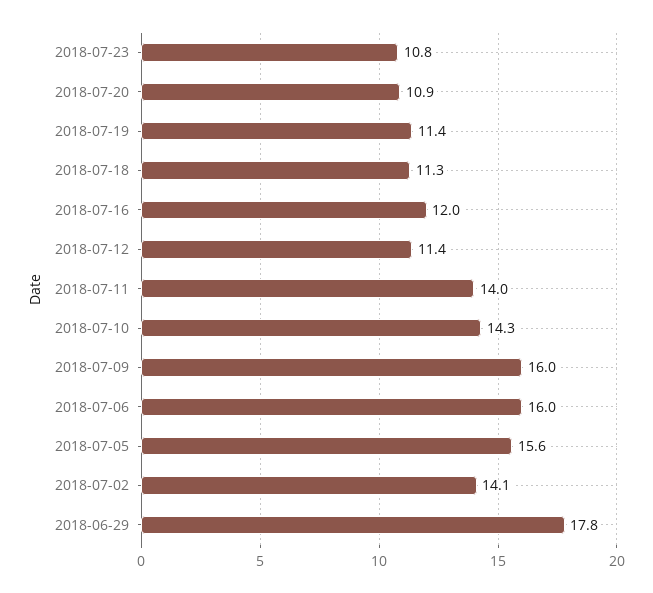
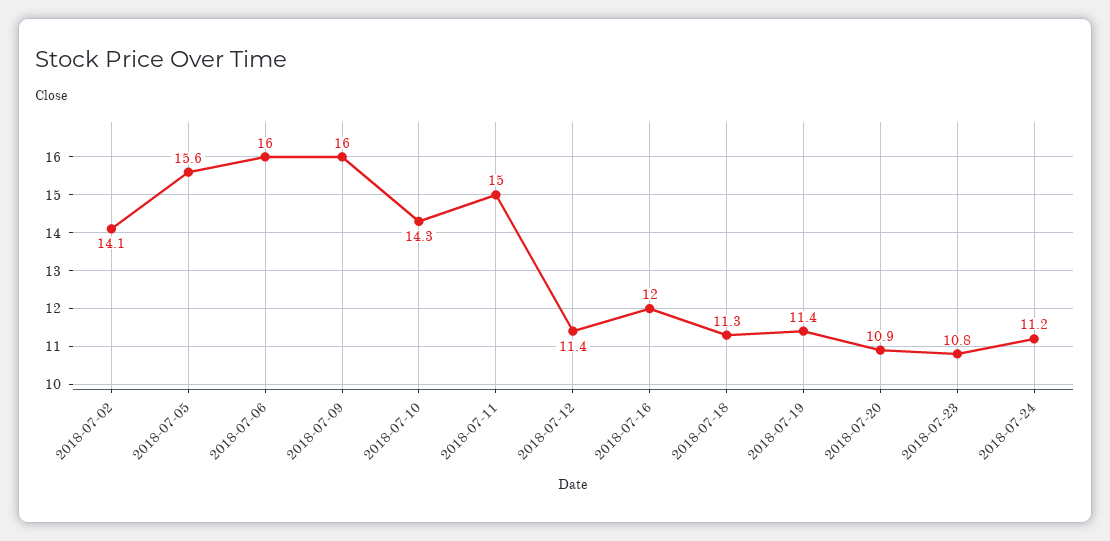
2018-07-11: 14 -> 15
2018-06-29: 17.8 -> none
2018-07-24: none -> 11.2

